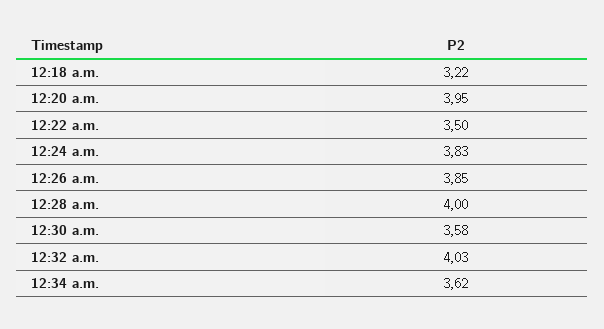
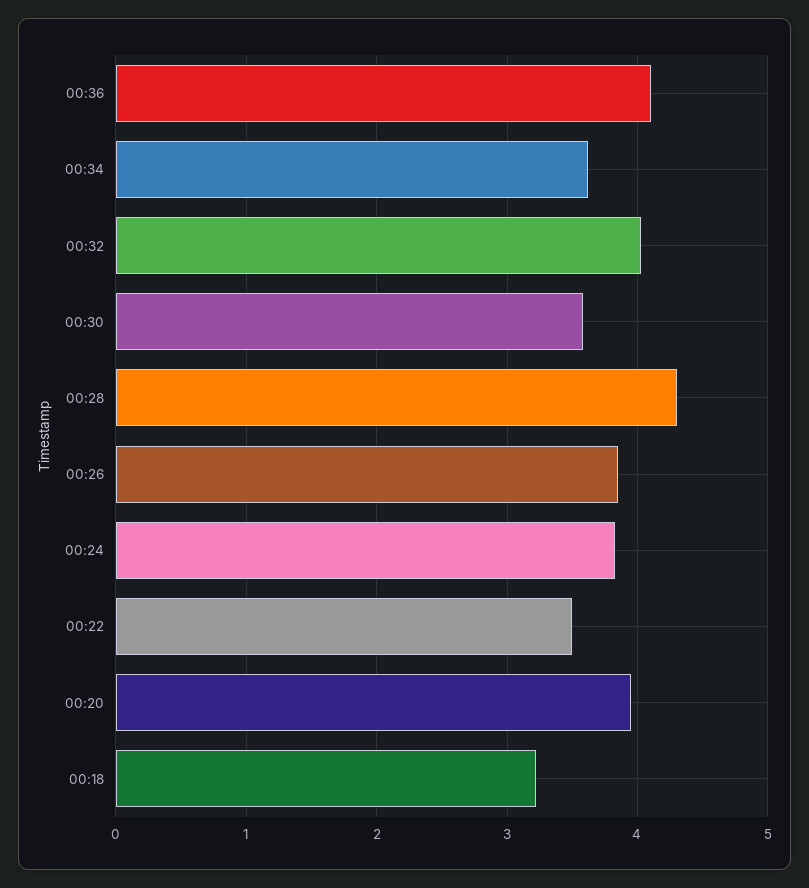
12:28 a.m.: 4 -> 4.3
00:36: none -> 4.1

